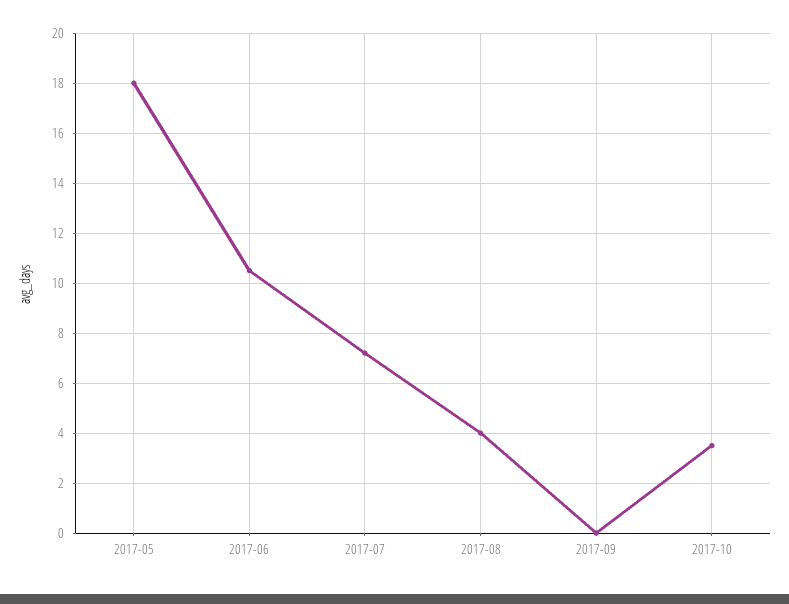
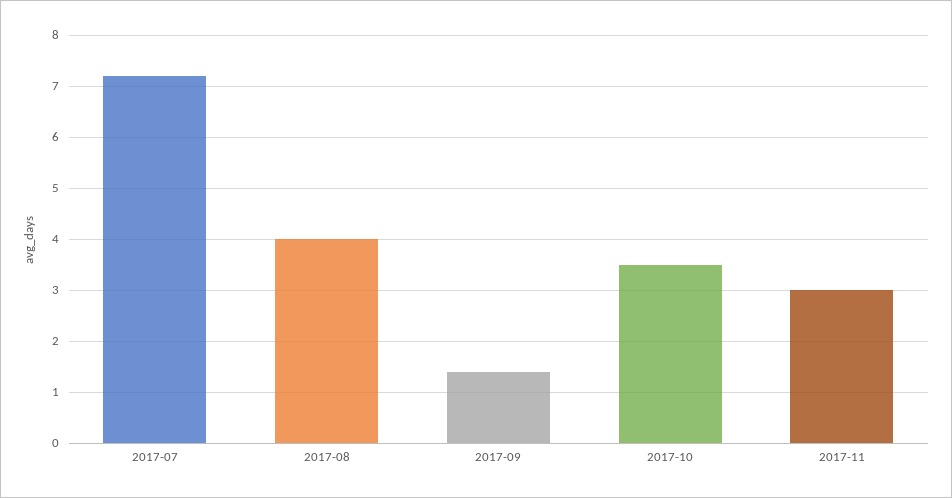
2017-05: 18 -> none
2017-06: 10.5 -> none
2017-09: 0 -> 1.5
2017-11: none -> 3

